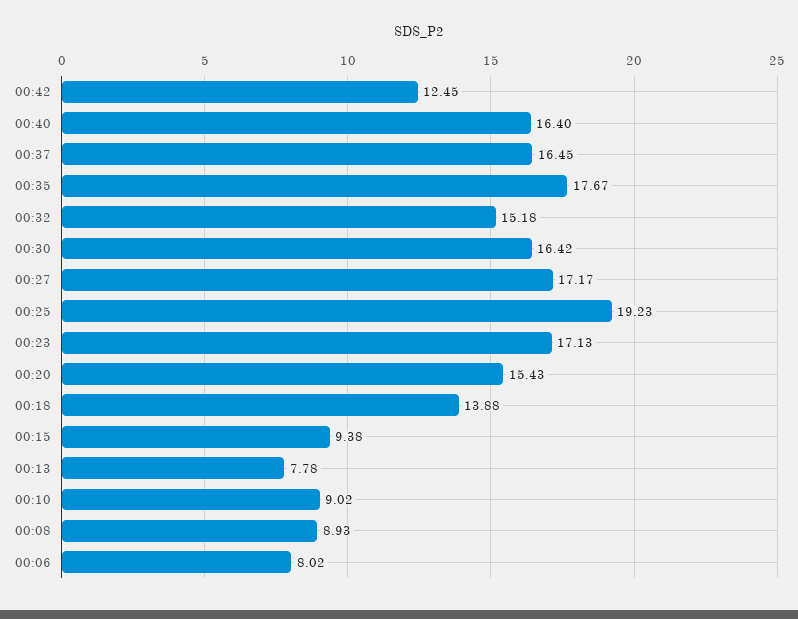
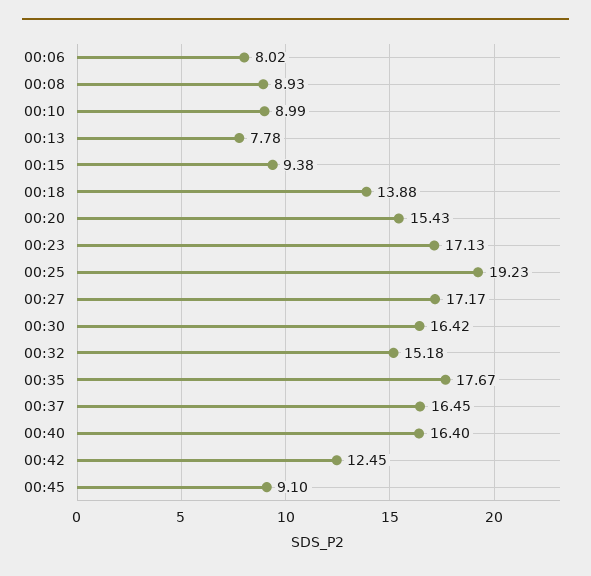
00:10: 9.02 -> 8.99
00:45: none -> 9.1

